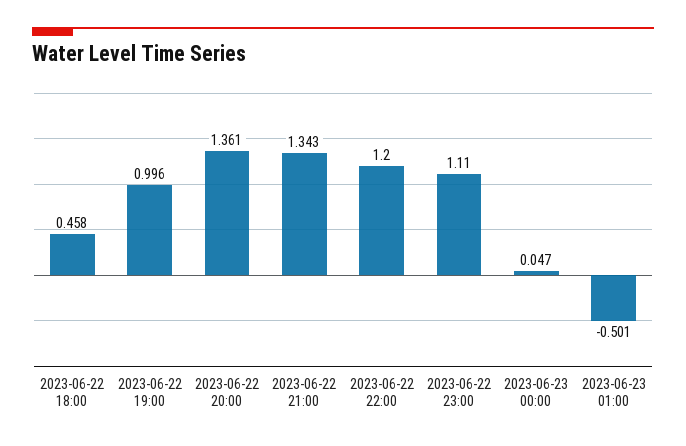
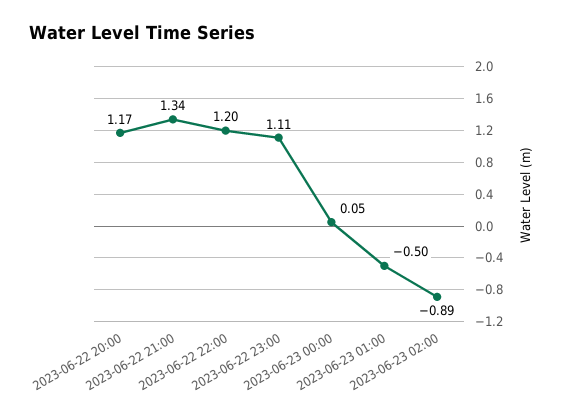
2023-06-22 18:00: 0.458 -> none
2023-06-22 19:00: 0.996 -> none
2023-06-22 20:00: 1.361 -> 1.17
2023-06-23 02:00: none -> -0.89

